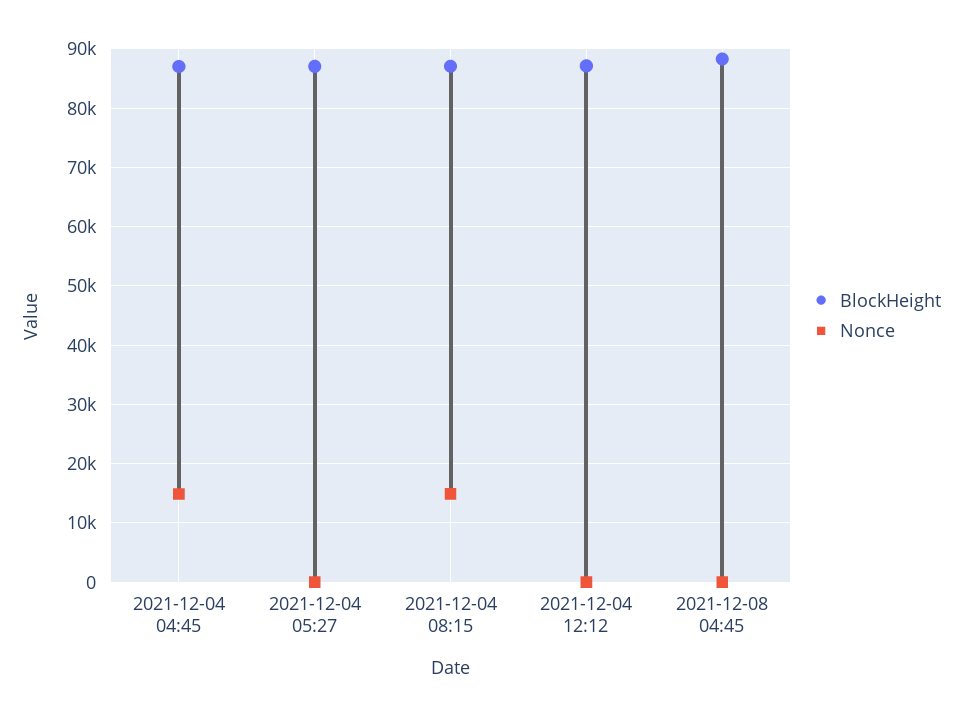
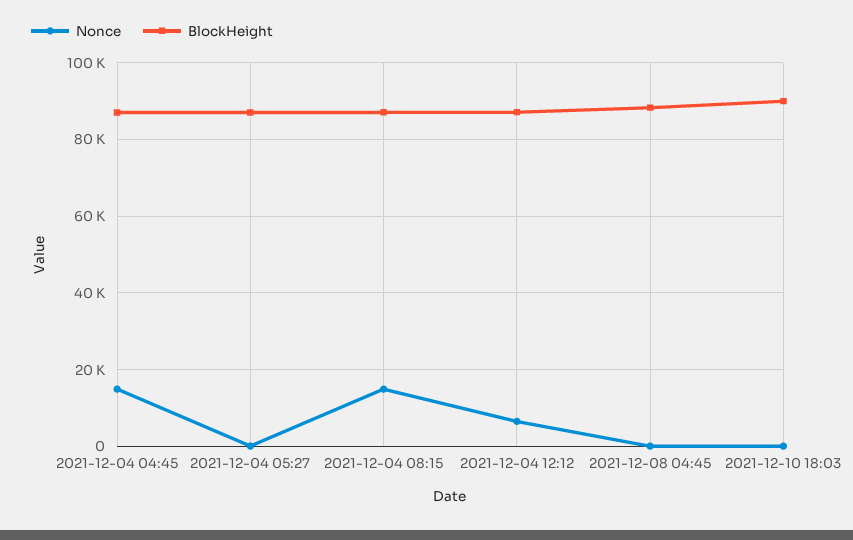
Nonce, 2021-12-04 12:12: 0 -> 6000
Nonce, 2021-12-10 18:03: none -> 0
BlockHeight, 2021-12-10 18:03: none -> 90000

